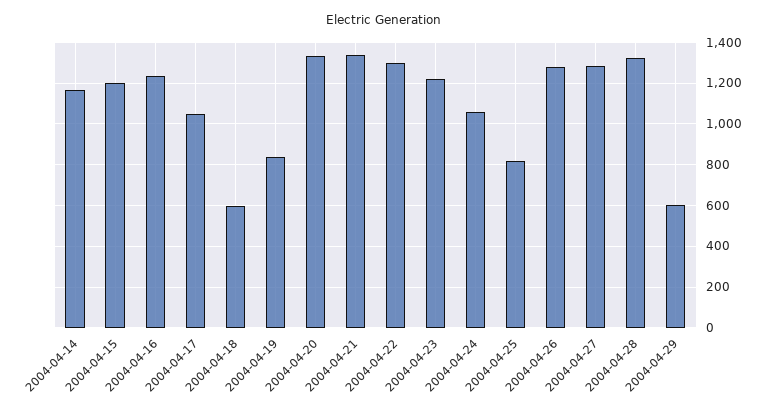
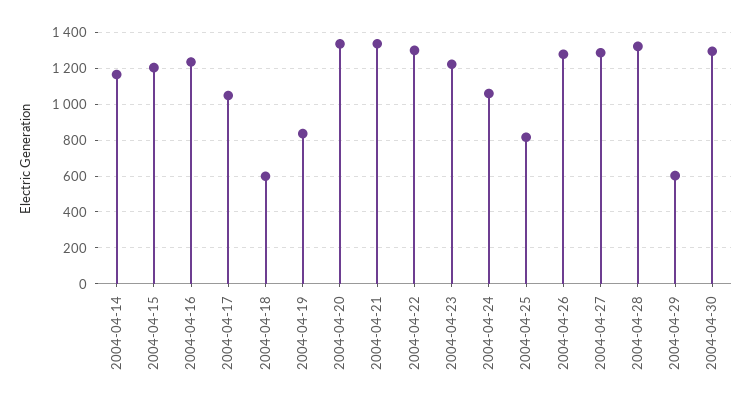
2004-04-30: none -> 1300

